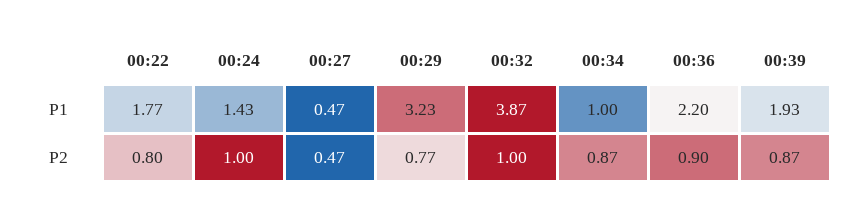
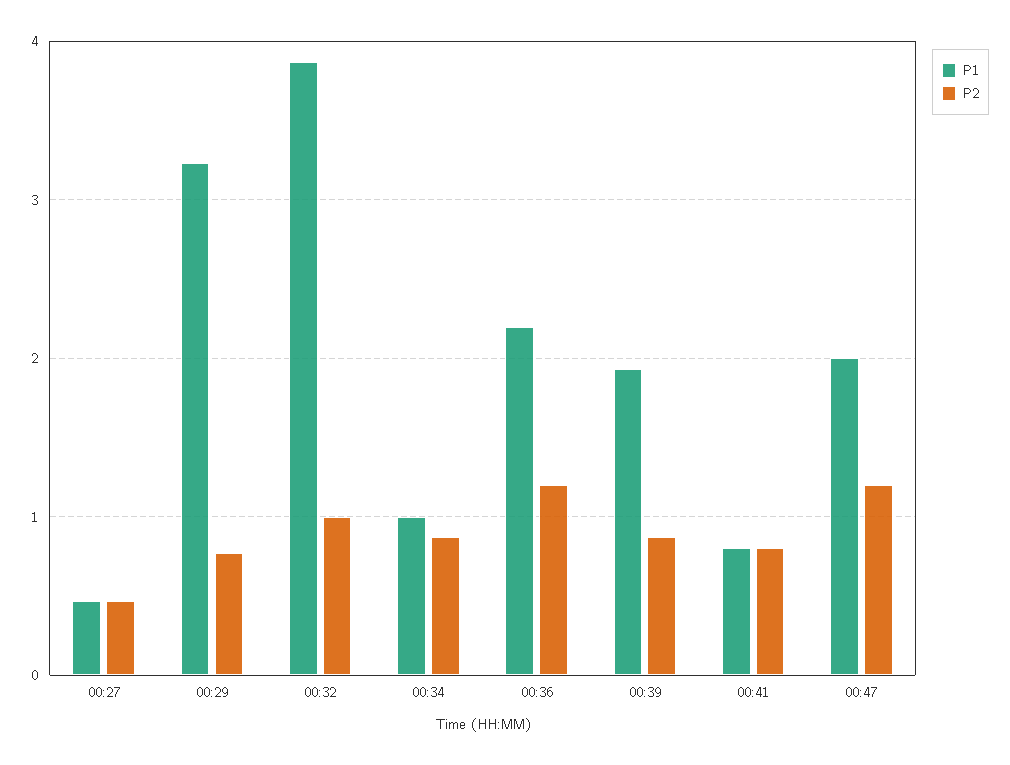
P1, 00:22: 1.77 -> none
P1, 00:24: 1.43 -> none
P2, 00:22: 0.8 -> none
P2, 00:24: 1 -> none
P2, 00:36: 0.9 -> 1.2
P1, 00:41: none -> 0.8
P2, 00:41: none -> 0.8
P1, 00:47: none -> 2
P2, 00:47: none -> 1.2

